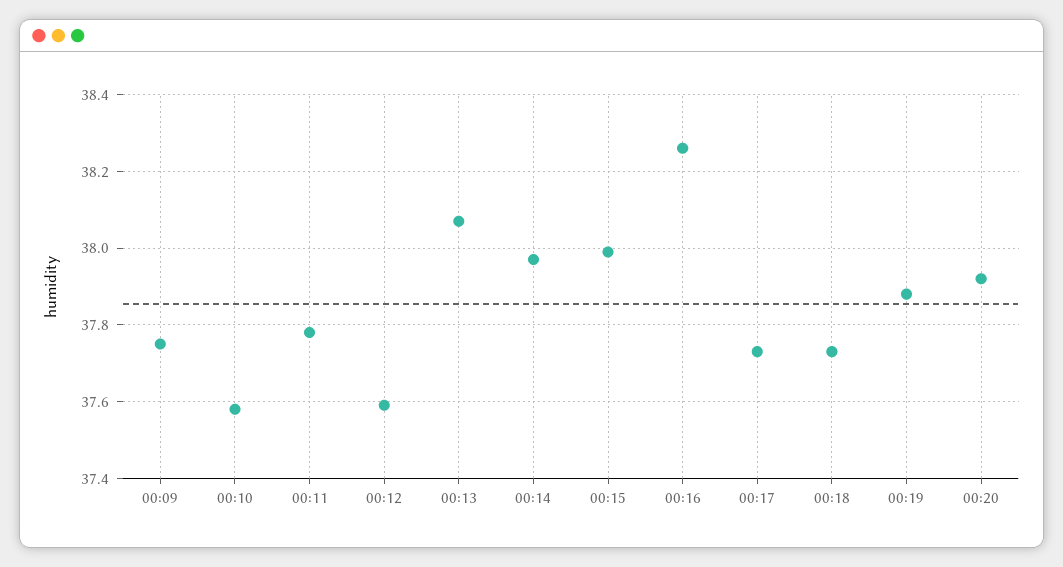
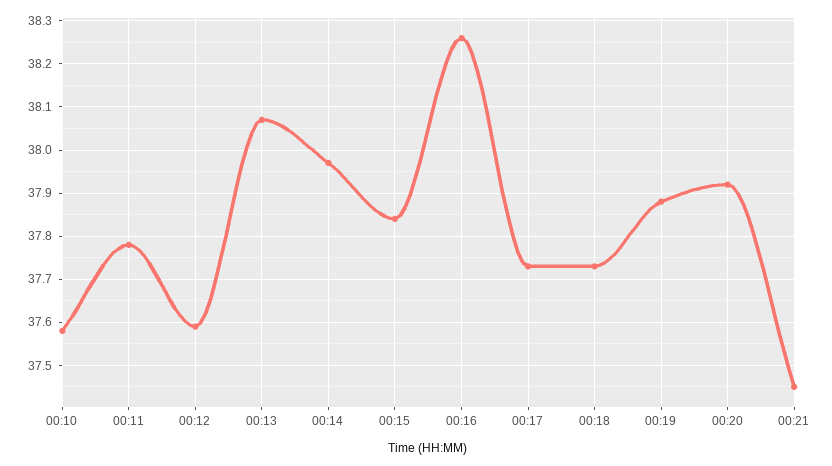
00:09: 37.75 -> none
00:15: 38 -> 37.85
00:21: none -> 37.45

